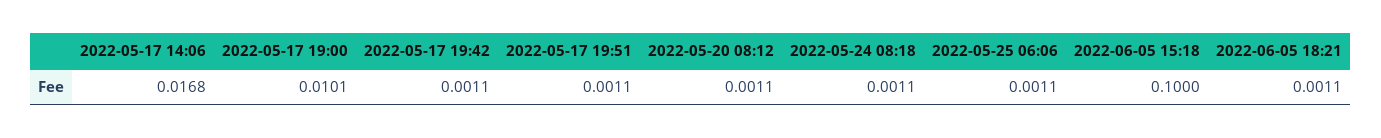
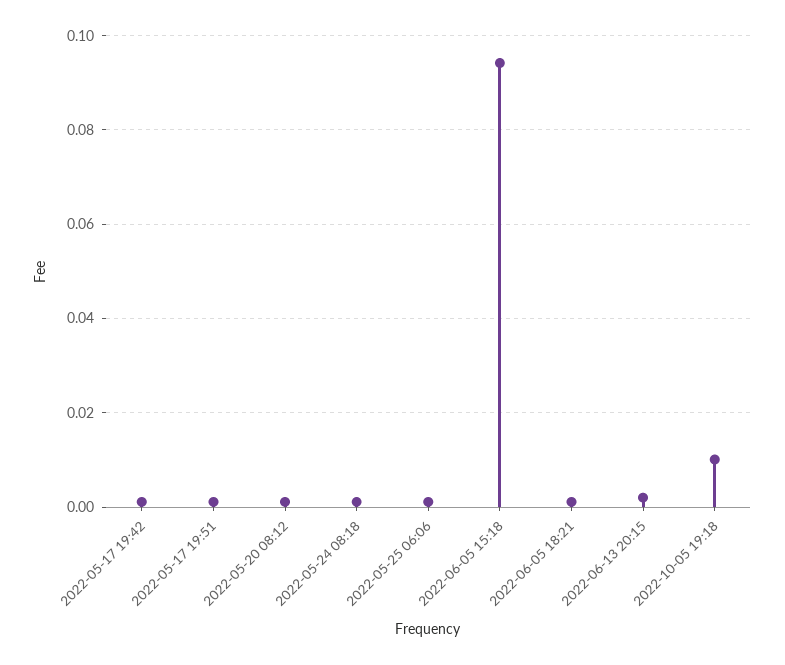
2022-05-17 14:06: 0.0168 -> none
2022-05-17 19:00: 0.0101 -> none
2022-06-05 15:18: 0.1 -> 0.094
2022-06-13 20:15: none -> 0.002
2022-10-05 19:18: none -> 0.01

